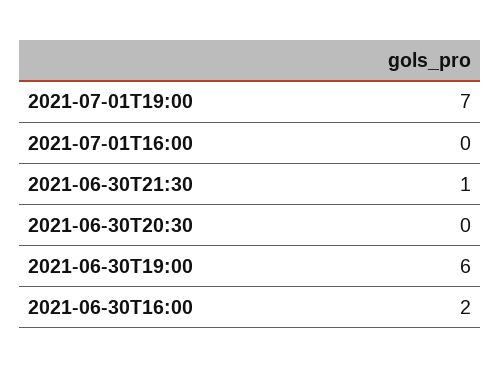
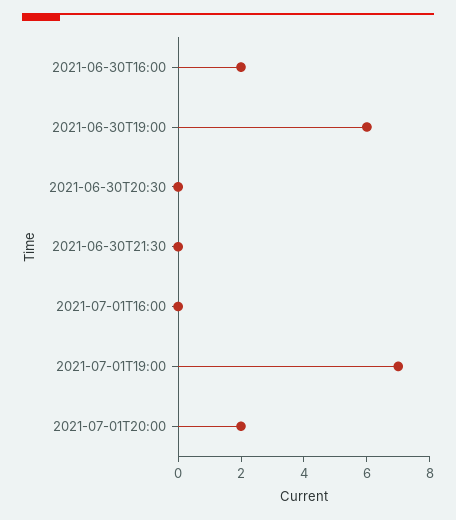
2021-06-30T21:30: 1 -> 0
2021-07-01T20:00: none -> 2

